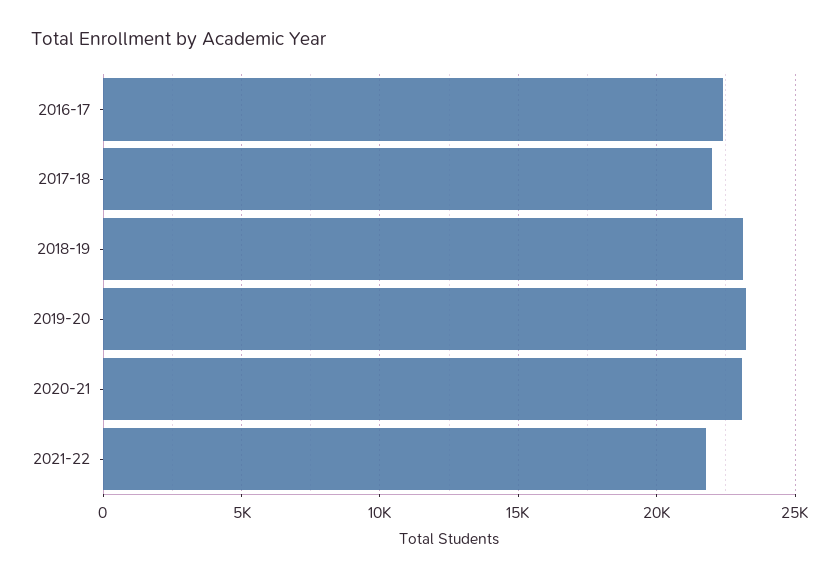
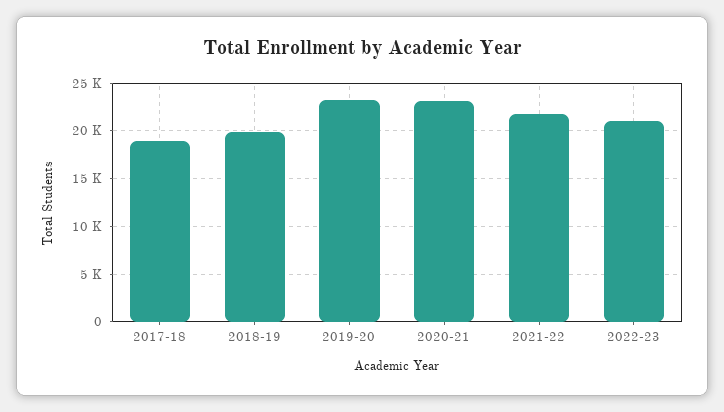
2016-17: 22500 -> none
2017-18: 22000 -> 19000
2018-19: 23000 -> 20000
2022-23: none -> 21000

